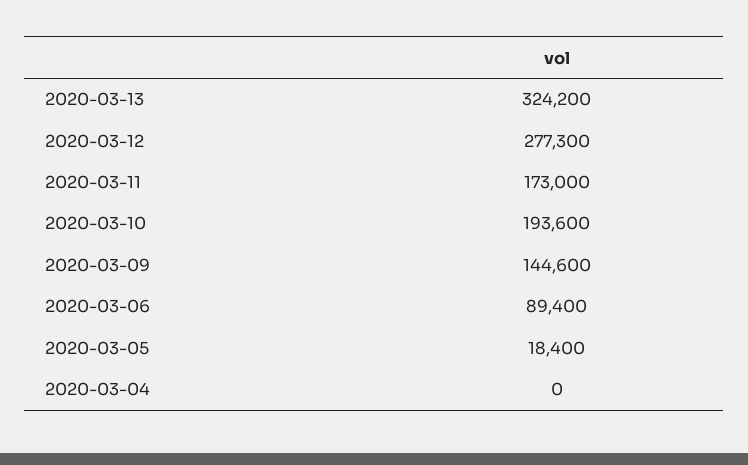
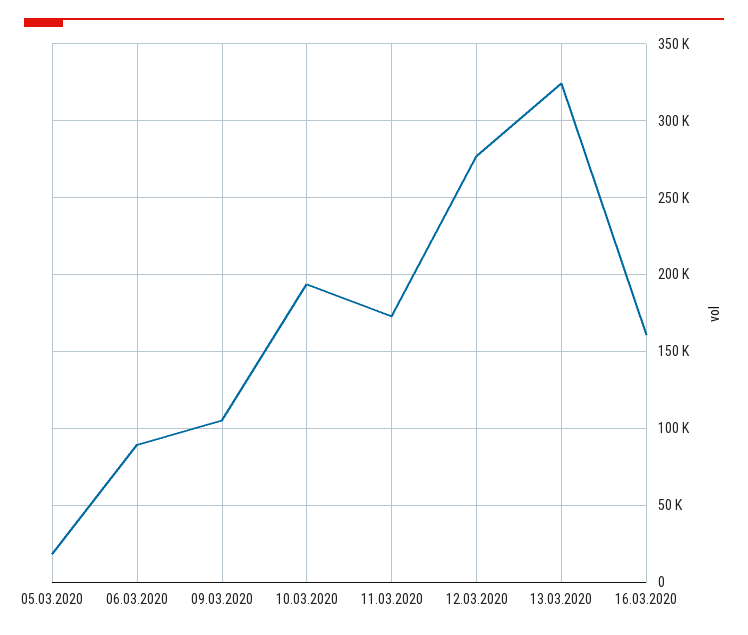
2020-03-09: 144600 -> 105000
2020-03-04: 0 -> none
16.03.2020: none -> 160000

